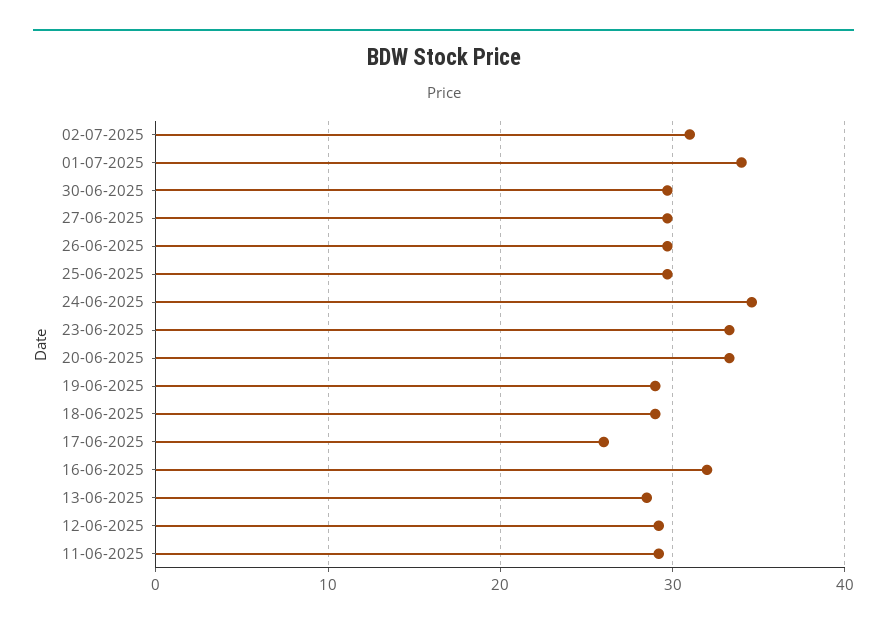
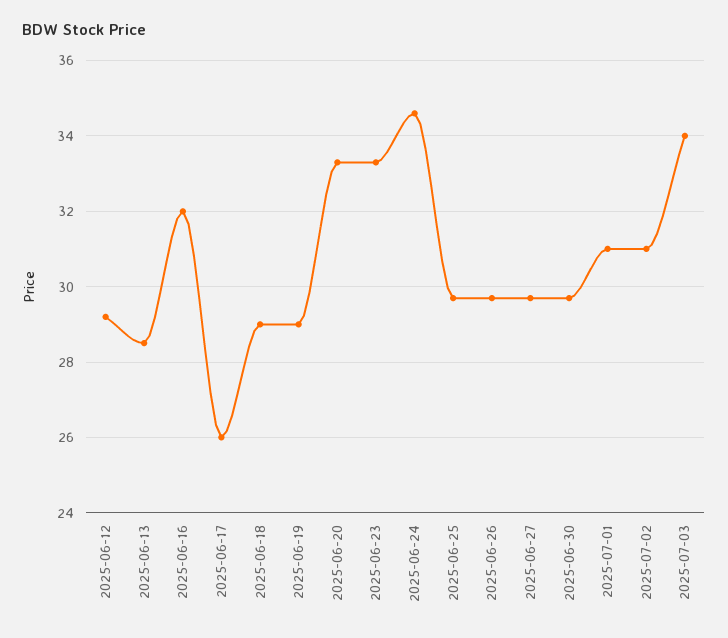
01-07-2025: 34 -> 31
11-06-2025: 29 -> none
2025-07-03: none -> 34

